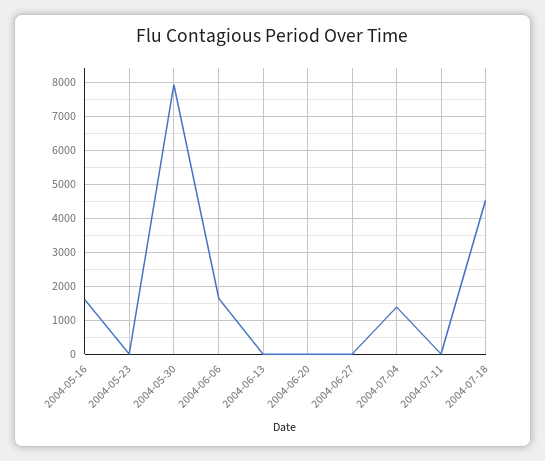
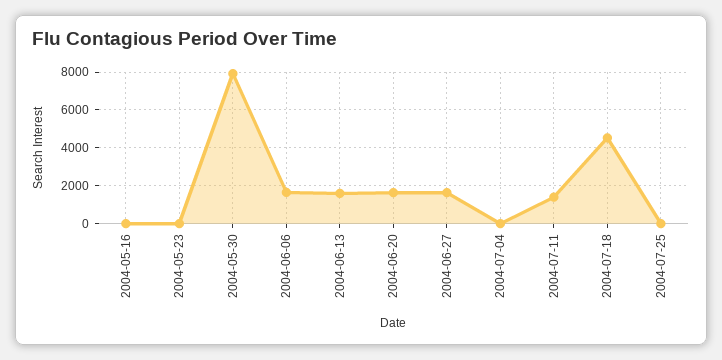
2004-05-16: 1600 -> 0
2004-06-13: 0 -> 1500
2004-06-20: 0 -> 1500
2004-06-27: 0 -> 1500
2004-07-04: 1400 -> 0
2004-07-11: 0 -> 1500
2004-07-25: none -> 0

